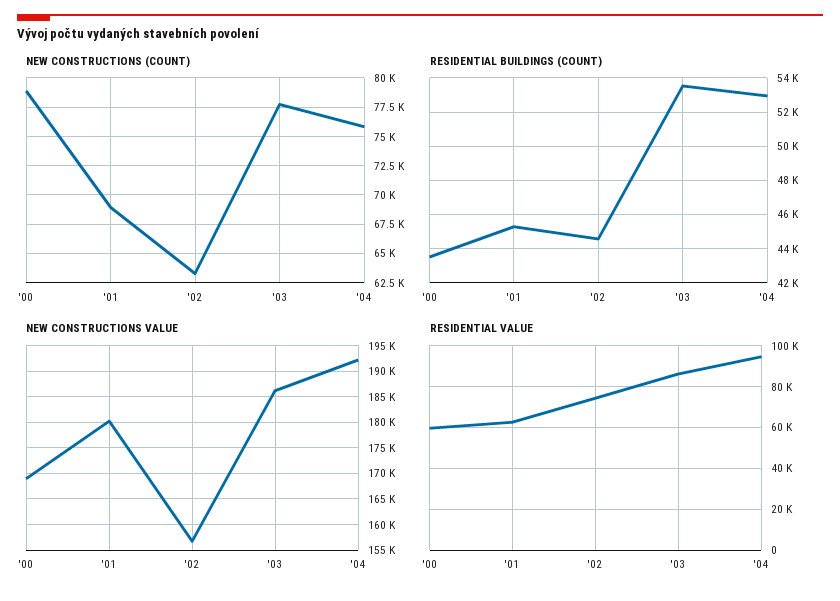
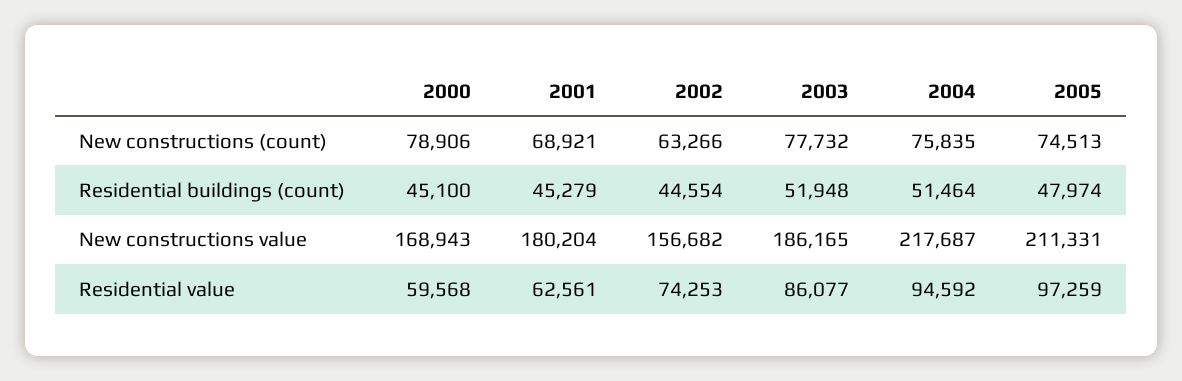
RESIDENTIAL BUILDINGS (COUNT), '00: 43500 -> 45100
RESIDENTIAL BUILDINGS (COUNT), '03: 53500 -> 51948
RESIDENTIAL BUILDINGS (COUNT), '04: 53000 -> 51464
NEW CONSTRUCTIONS VALUE, '04: 192500 -> 217687
NEW CONSTRUCTIONS (COUNT), 2005: none -> 74513
RESIDENTIAL BUILDINGS (COUNT), 2005: none -> 47974
NEW CONSTRUCTIONS VALUE, 2005: none -> 211331
RESIDENTIAL VALUE, 2005: none -> 97259

